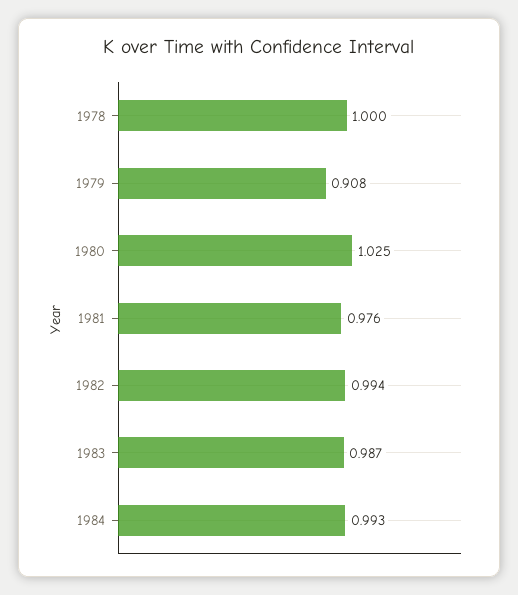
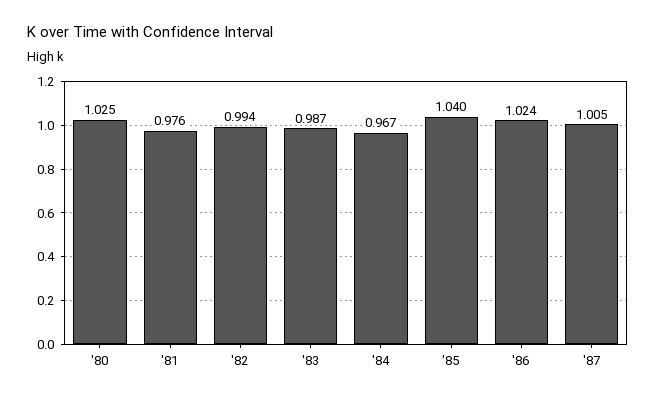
1978: 1 -> none
1979: 0.908 -> none
1984: 0.993 -> 0.967
'85: none -> 1.04
'86: none -> 1.024
'87: none -> 1.005

